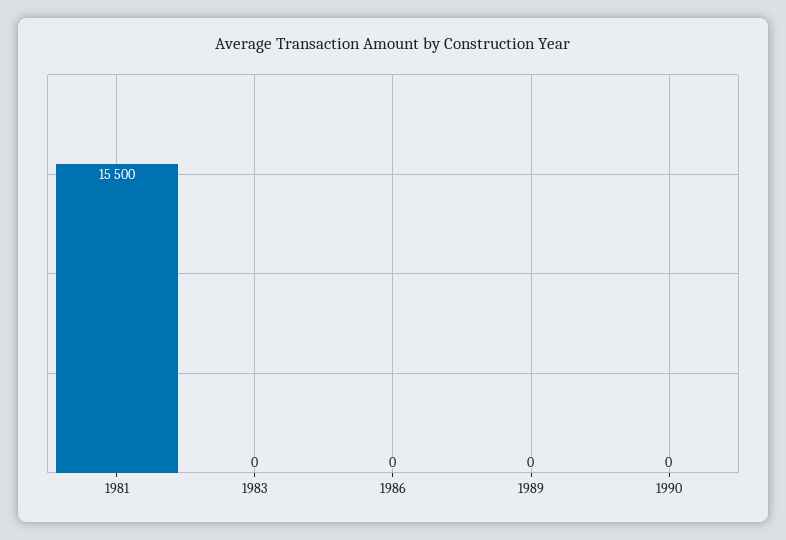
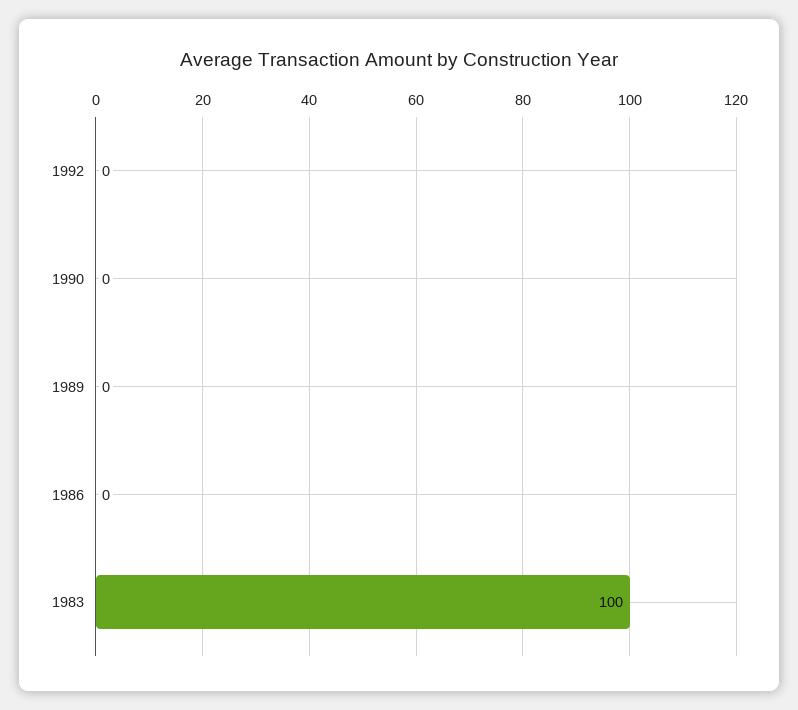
1981: 15500 -> none
1983: 0 -> 100
1992: none -> 0

